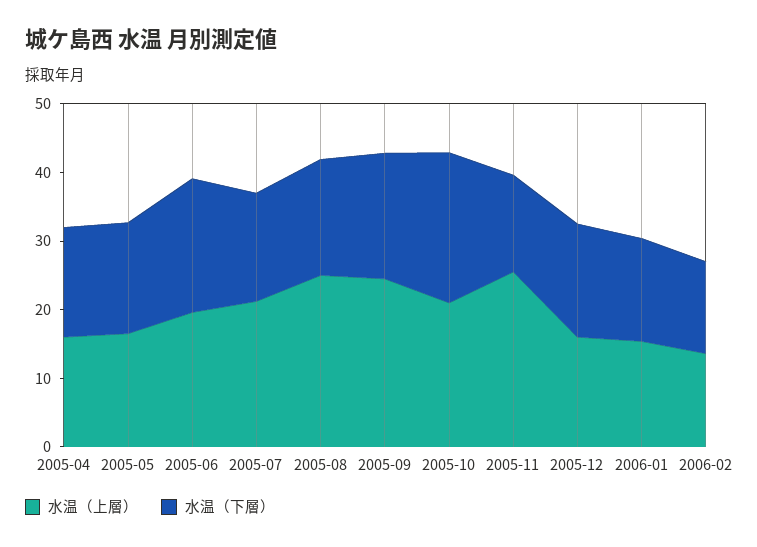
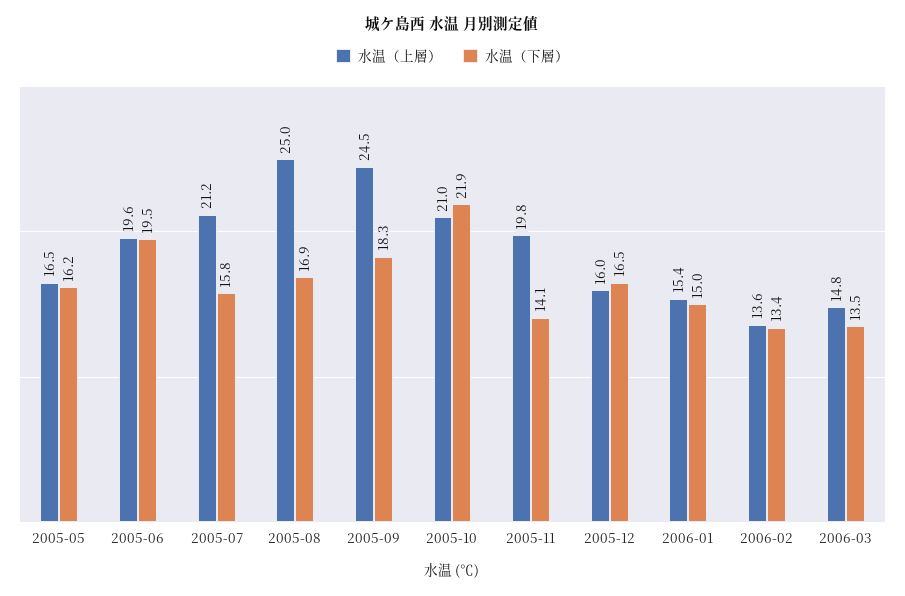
水温（上層）, 2005-04: 16 -> none
水温（下層）, 2005-04: 16 -> none
水温（上層）, 2005-11: 26 -> 19.8
水温（上層）, 2006-03: none -> 14.8
水温（下層）, 2006-03: none -> 13.5

